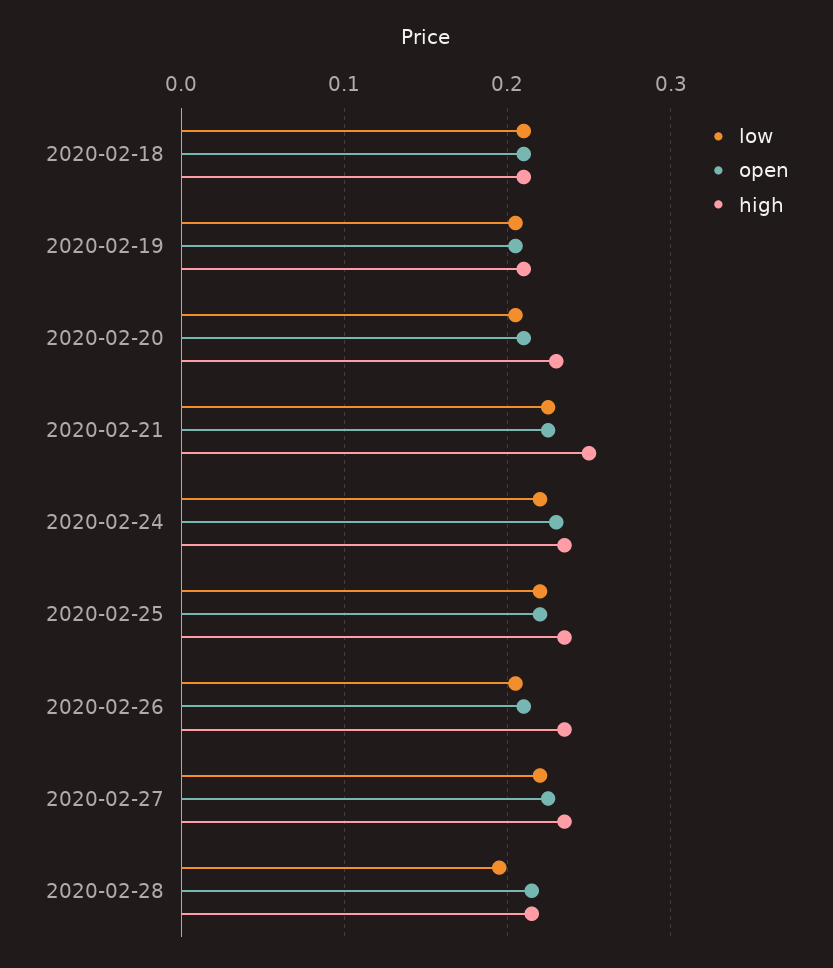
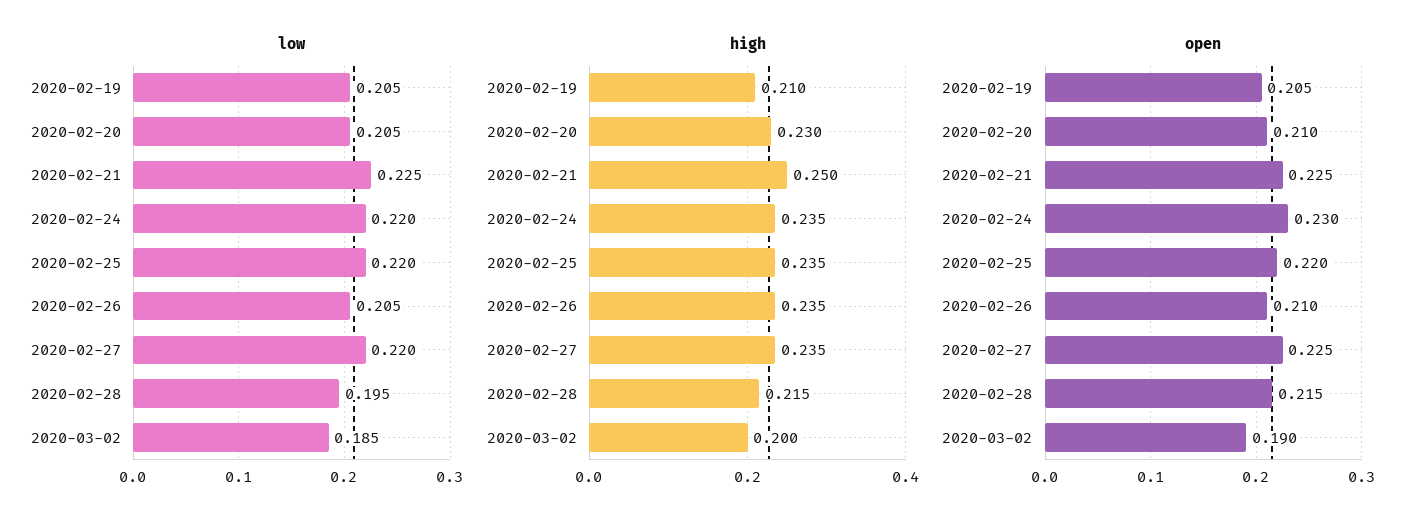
low, 2020-02-18: 0.21 -> none
open, 2020-02-18: 0.21 -> none
high, 2020-02-18: 0.21 -> none
low, 2020-03-02: none -> 0.185
high, 2020-03-02: none -> 0.2
open, 2020-03-02: none -> 0.19

